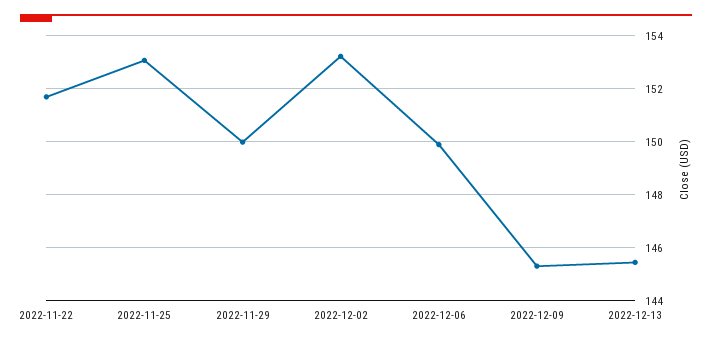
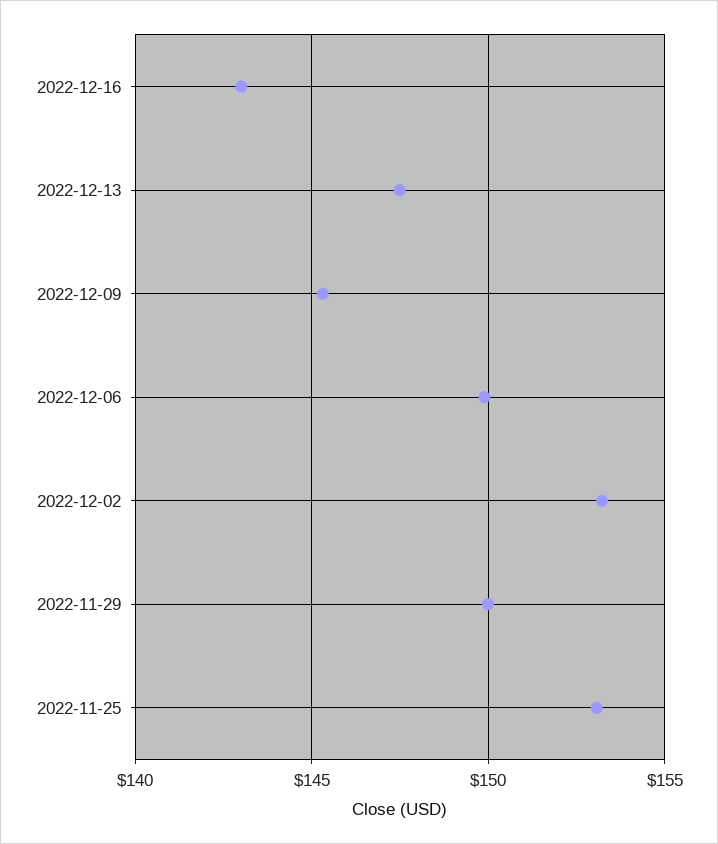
2022-11-22: 151.75 -> none
2022-12-13: 145.5 -> 147.5
2022-12-16: none -> 143

